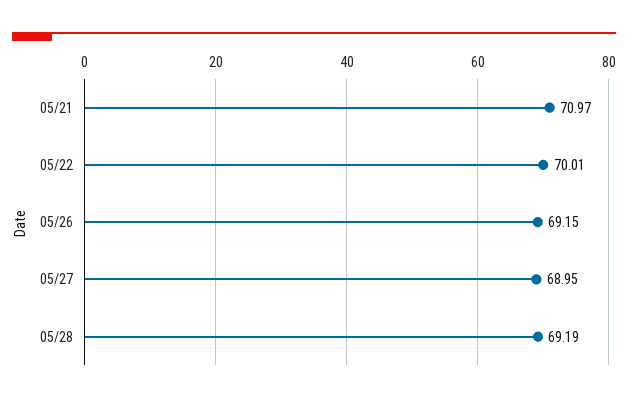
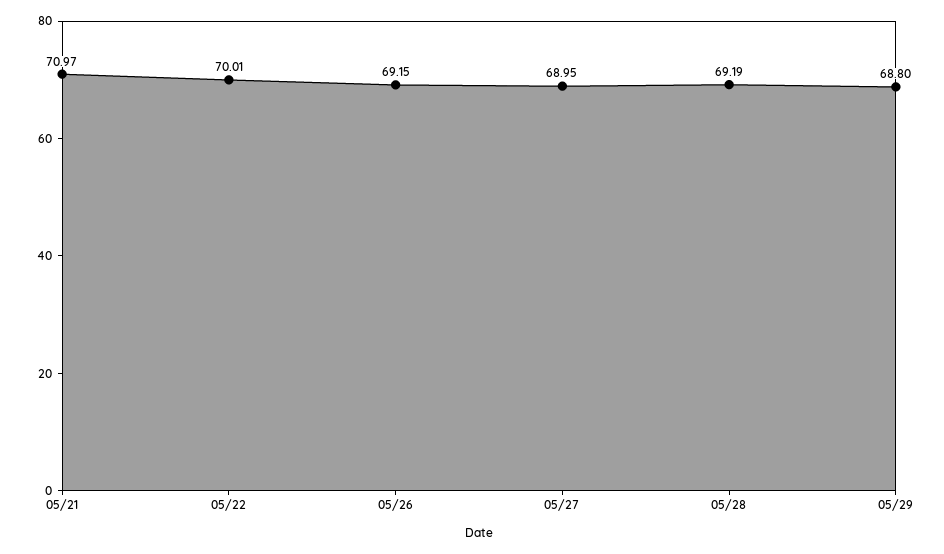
05/29: none -> 68.8

